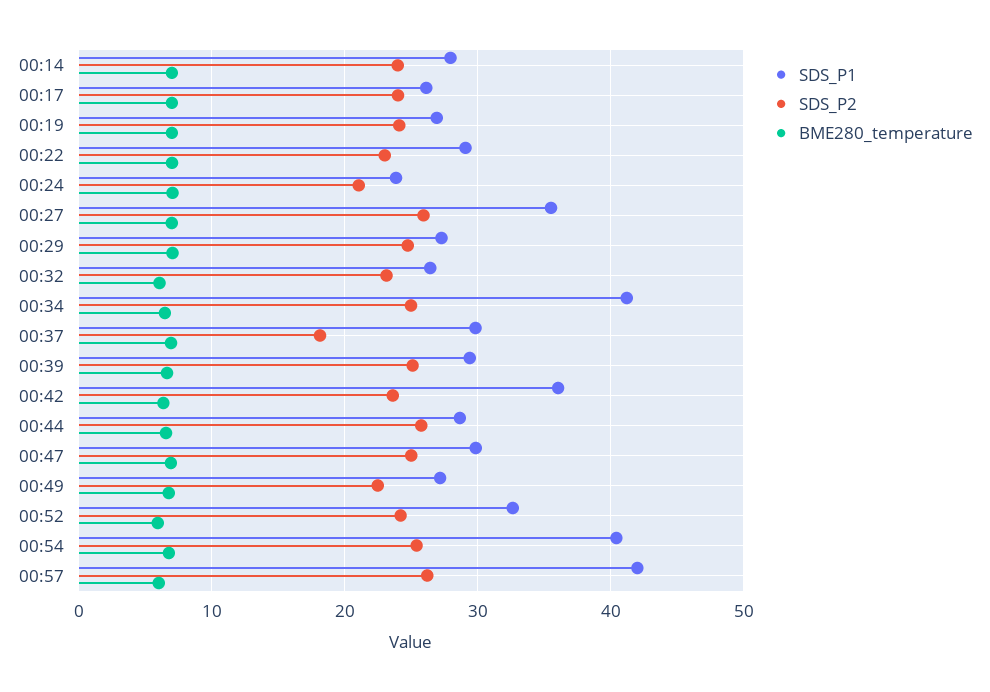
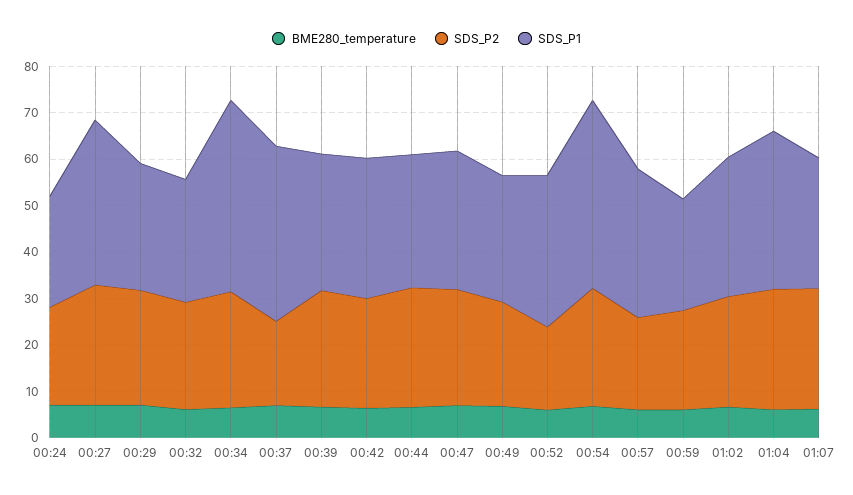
SDS_P1, 00:14: 28 -> none
SDS_P2, 00:14: 24 -> none
BME280_temperature, 00:14: 7 -> none
SDS_P1, 00:17: 26 -> none
SDS_P2, 00:17: 24 -> none
BME280_temperature, 00:17: 7 -> none
SDS_P1, 00:19: 27 -> none
SDS_P2, 00:19: 24 -> none
BME280_temperature, 00:19: 7 -> none
SDS_P1, 00:22: 29 -> none
SDS_P2, 00:22: 23 -> none
BME280_temperature, 00:22: 7 -> none
SDS_P1, 00:37: 30 -> 38
SDS_P1, 00:42: 36 -> 30
SDS_P2, 00:52: 24 -> 18
SDS_P1, 00:57: 42 -> 32
SDS_P2, 00:57: 26 -> 20
BME280_temperature, 00:59: none -> 6
SDS_P2, 00:59: none -> 22
SDS_P1, 00:59: none -> 24
BME280_temperature, 01:02: none -> 6
SDS_P2, 01:02: none -> 24
SDS_P1, 01:02: none -> 30
BME280_temperature, 01:04: none -> 6
SDS_P2, 01:04: none -> 26
SDS_P1, 01:04: none -> 34
BME280_temperature, 01:07: none -> 6
SDS_P2, 01:07: none -> 26
SDS_P1, 01:07: none -> 28

